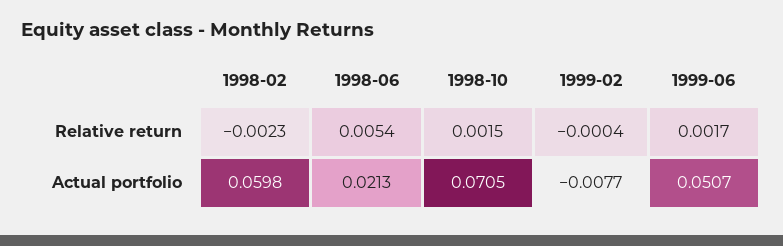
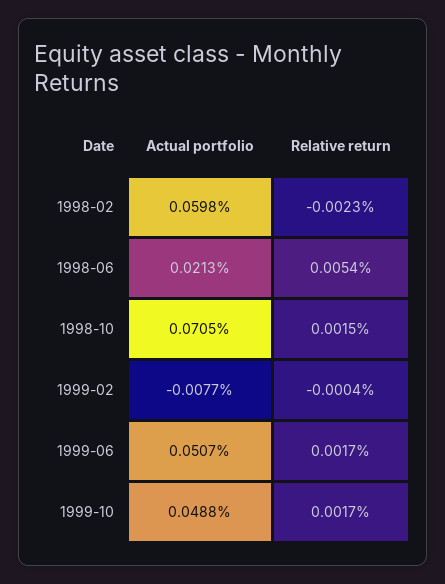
1999-10, Actual portfolio: none -> 0.0488
1999-10, Relative return: none -> 0.0017

